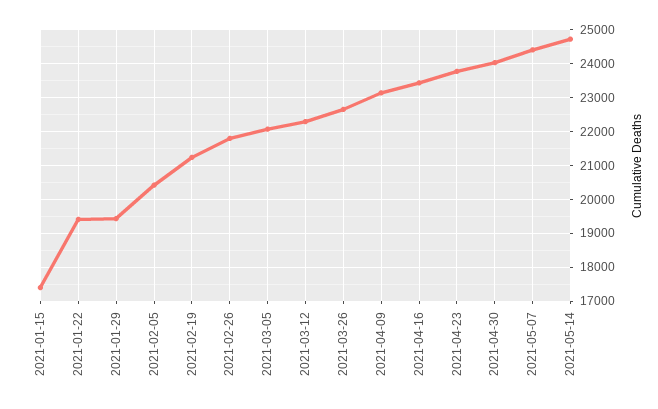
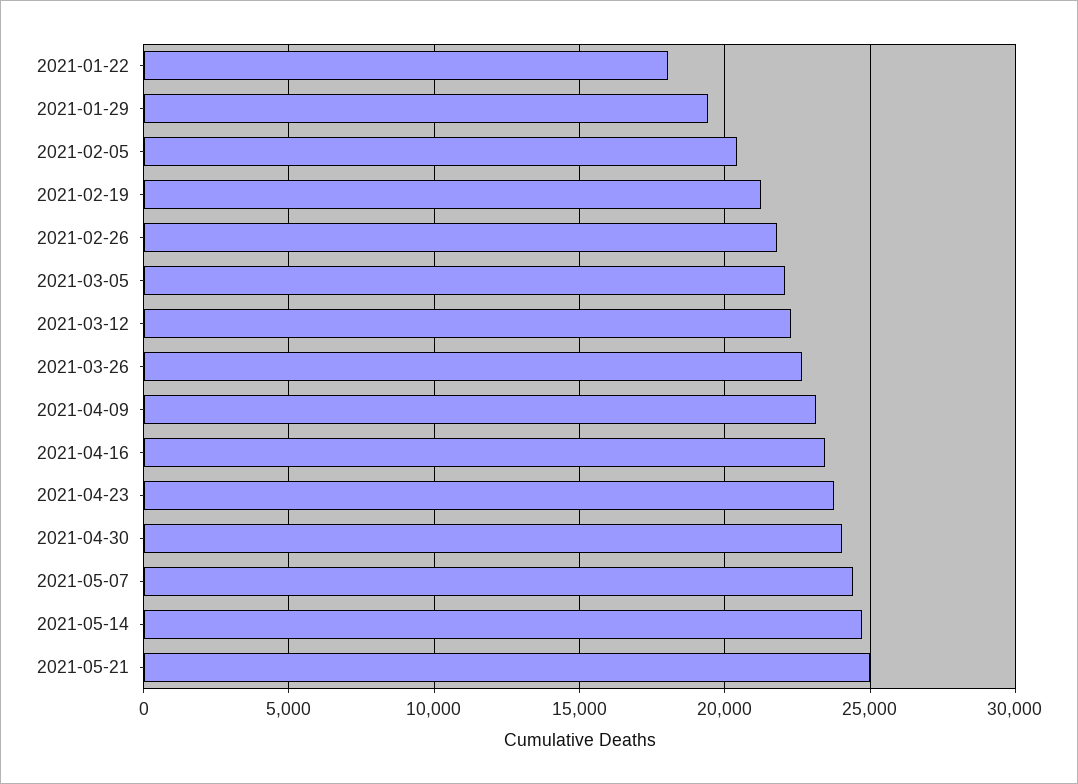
2021-01-15: 17400 -> none
2021-01-22: 19400 -> 18000
2021-05-21: none -> 25000

